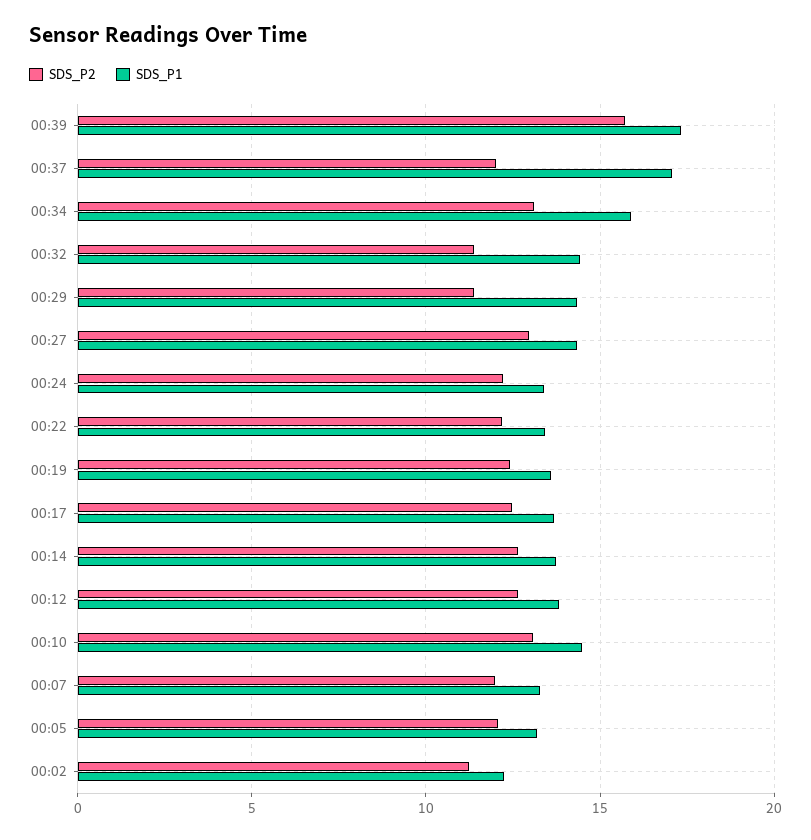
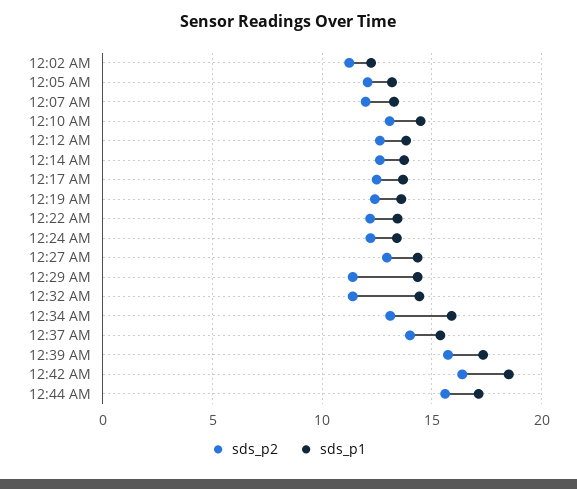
SDS_P2, 00:37: 12 -> 14
SDS_P1, 00:37: 17 -> 15.5
SDS_P2, 12:42 AM: none -> 16.5
SDS_P1, 12:42 AM: none -> 18.5
SDS_P2, 12:44 AM: none -> 15.5
SDS_P1, 12:44 AM: none -> 17

